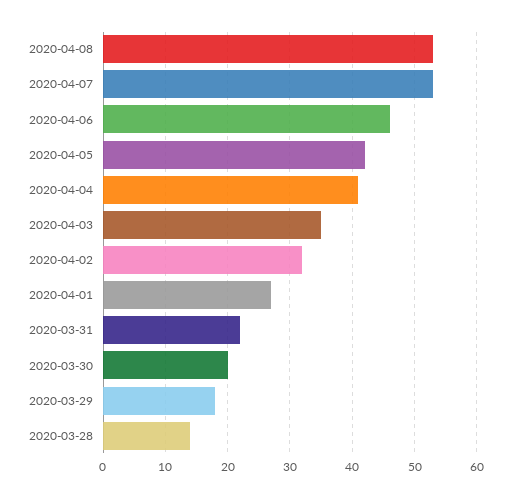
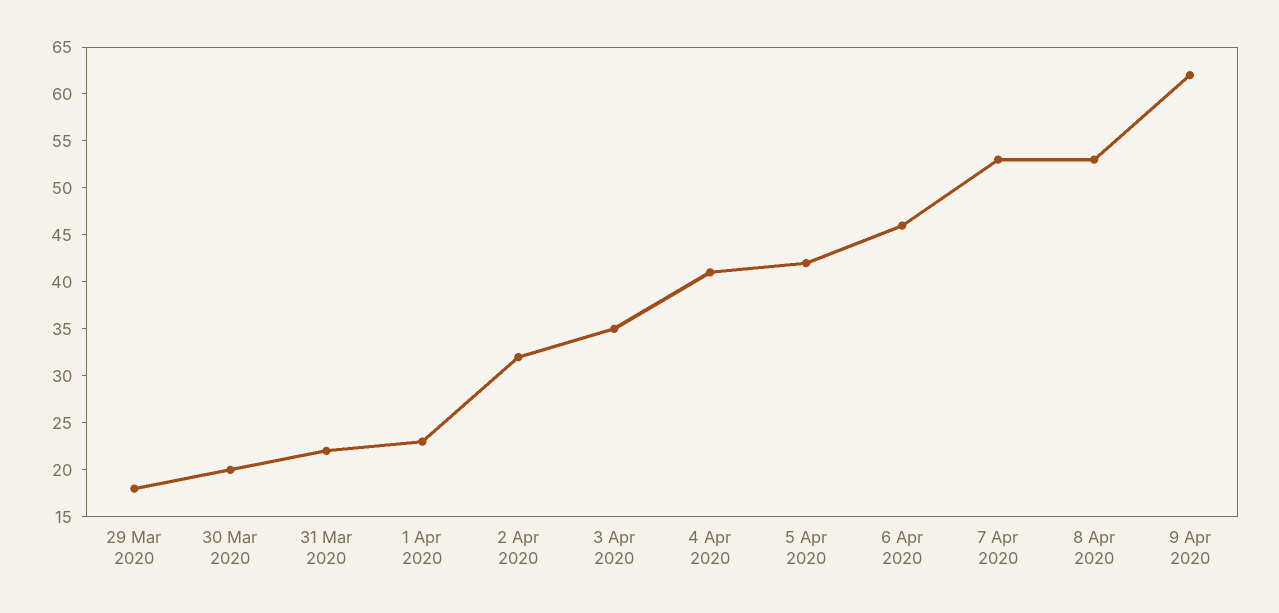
2020-04-01: 27 -> 23
2020-03-28: 14 -> none
9 Apr 2020: none -> 62

